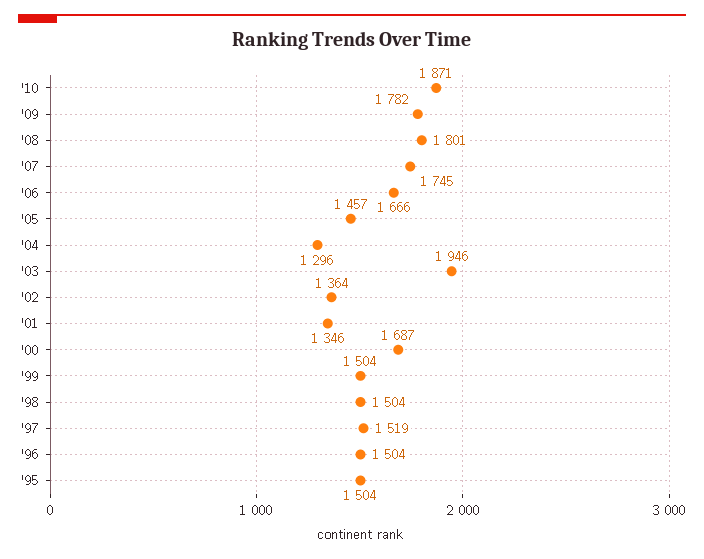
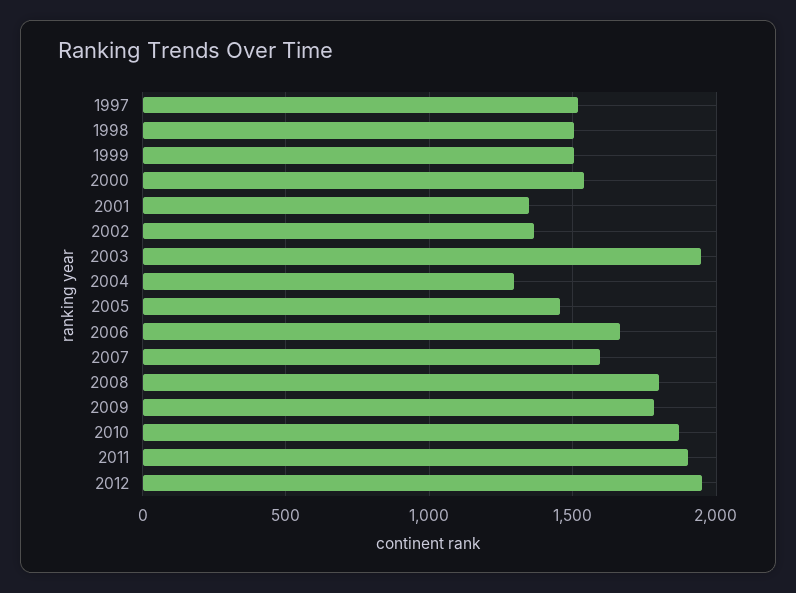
'07: 1745 -> 1600
'00: 1687 -> 1550
'96: 1504 -> none
'95: 1504 -> none
2011: none -> 1900
2012: none -> 1950

